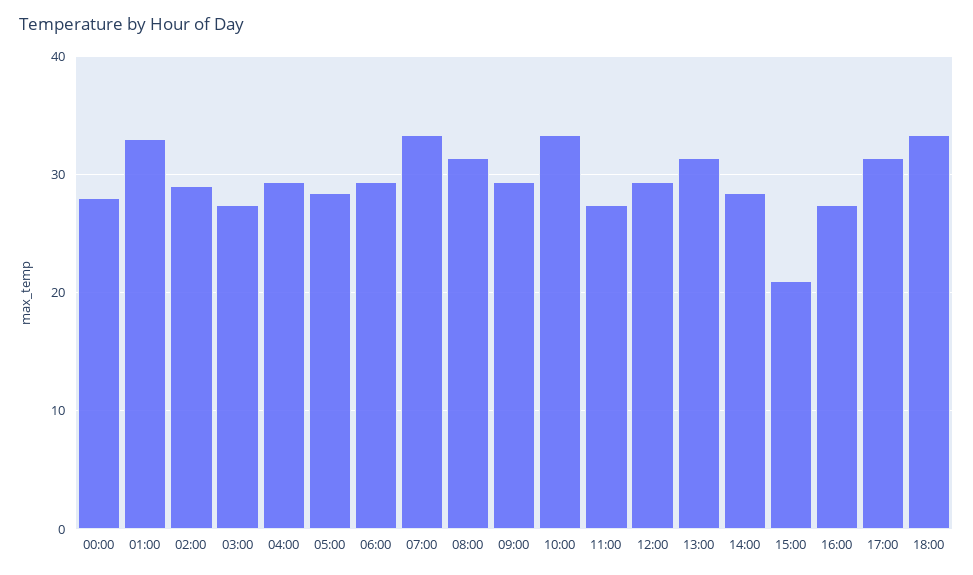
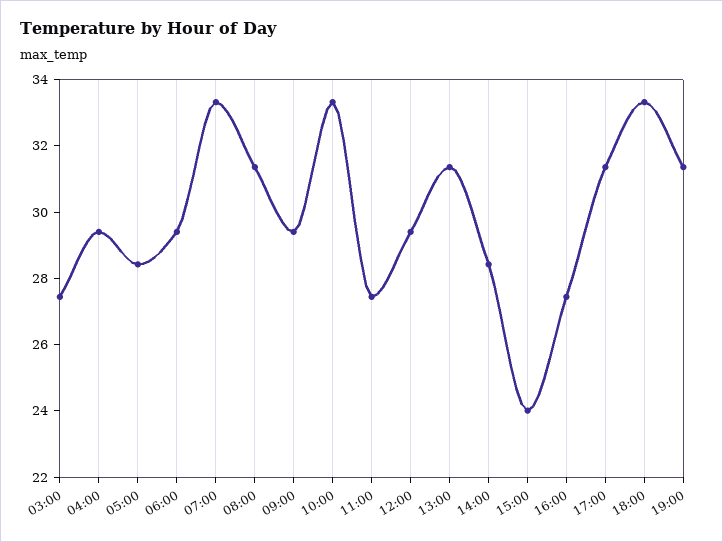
00:00: 28 -> none
01:00: 33 -> none
02:00: 29 -> none
15:00: 21 -> 24
19:00: none -> 31.5

